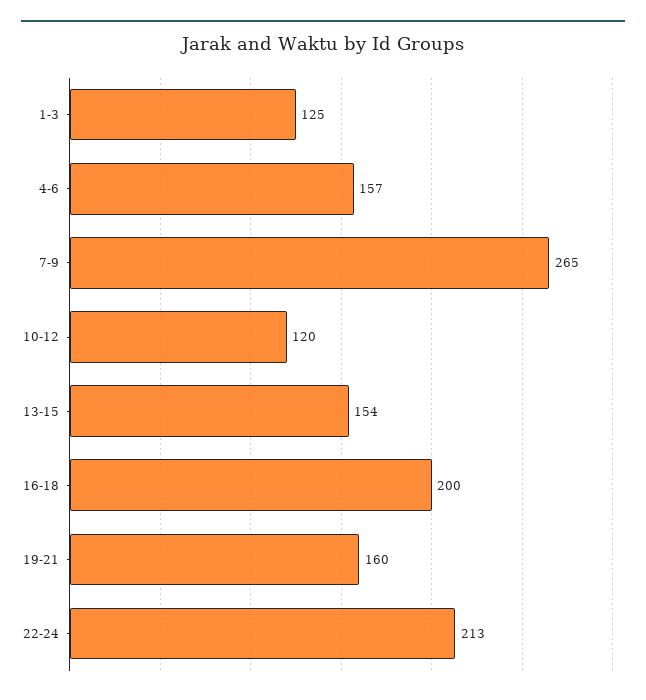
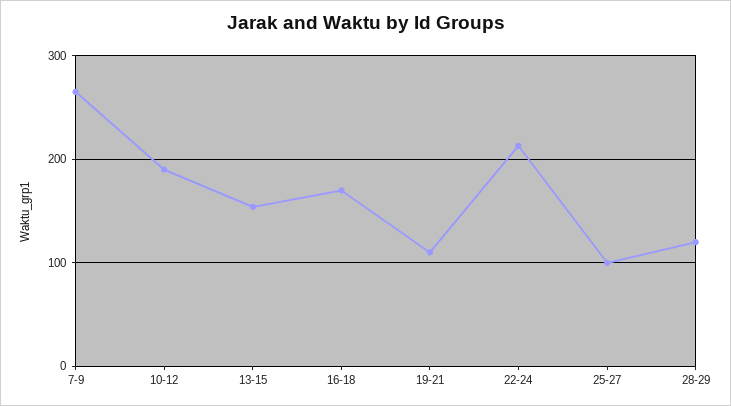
1-3: 125 -> none
4-6: 157 -> none
10-12: 120 -> 190
16-18: 200 -> 170
19-21: 160 -> 110
25-27: none -> 100
28-29: none -> 120

